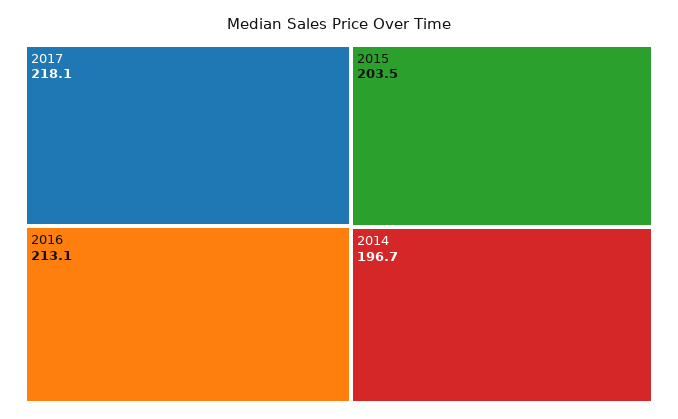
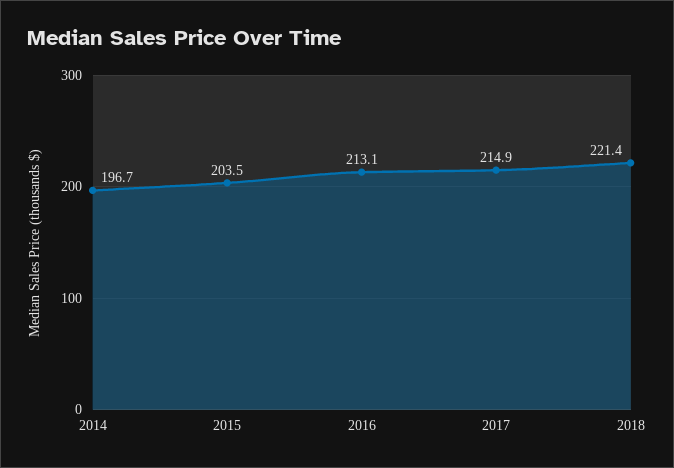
2017: 218.1 -> 214.9
2018: none -> 221.4

